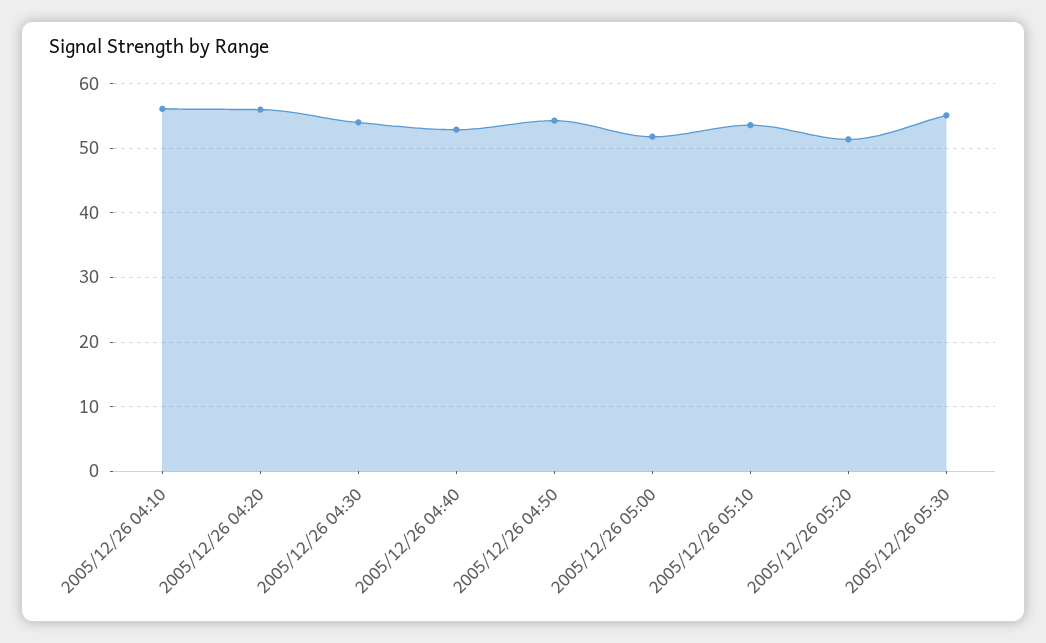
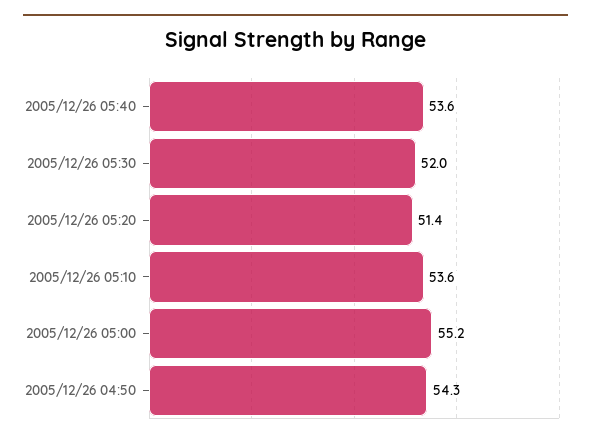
2005/12/26 04:10: 56 -> none
2005/12/26 04:20: 56 -> none
2005/12/26 04:30: 54 -> none
2005/12/26 04:40: 53 -> none
2005/12/26 05:00: 52 -> 55.2
2005/12/26 05:30: 55 -> 52
2005/12/26 05:40: none -> 53.6

